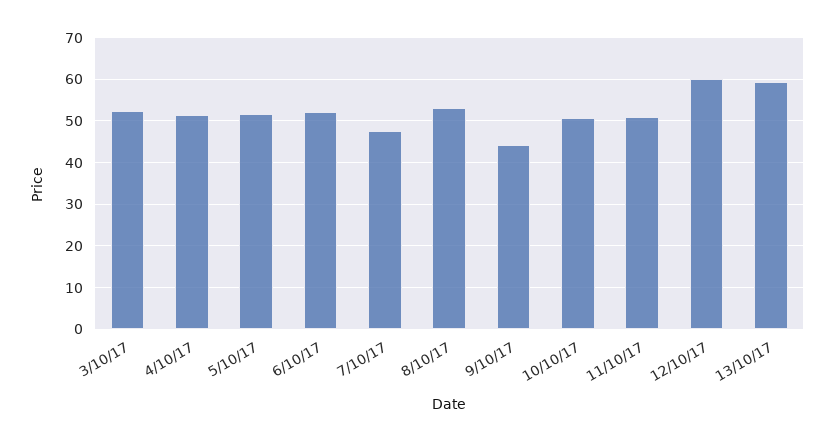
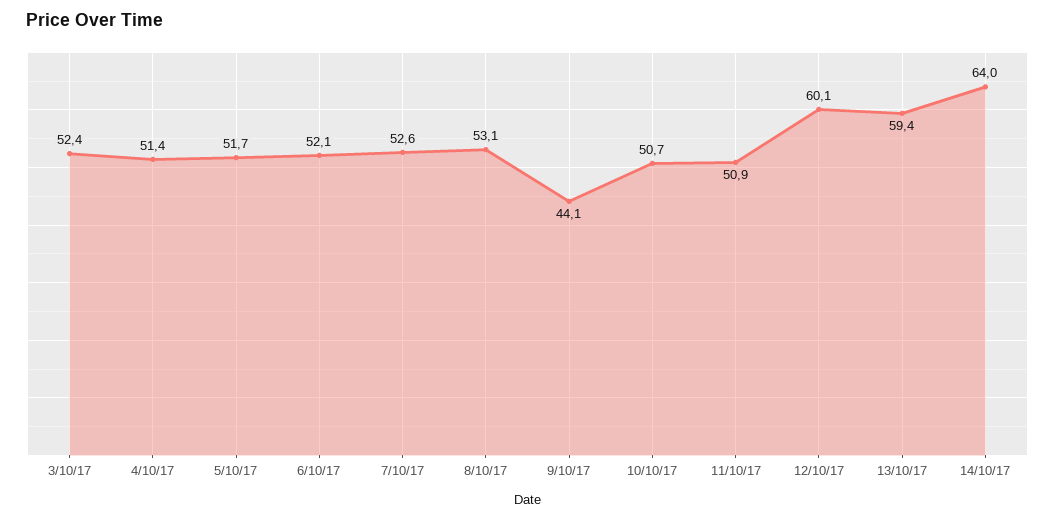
7/10/17: 48 -> 52.6
14/10/17: none -> 64

